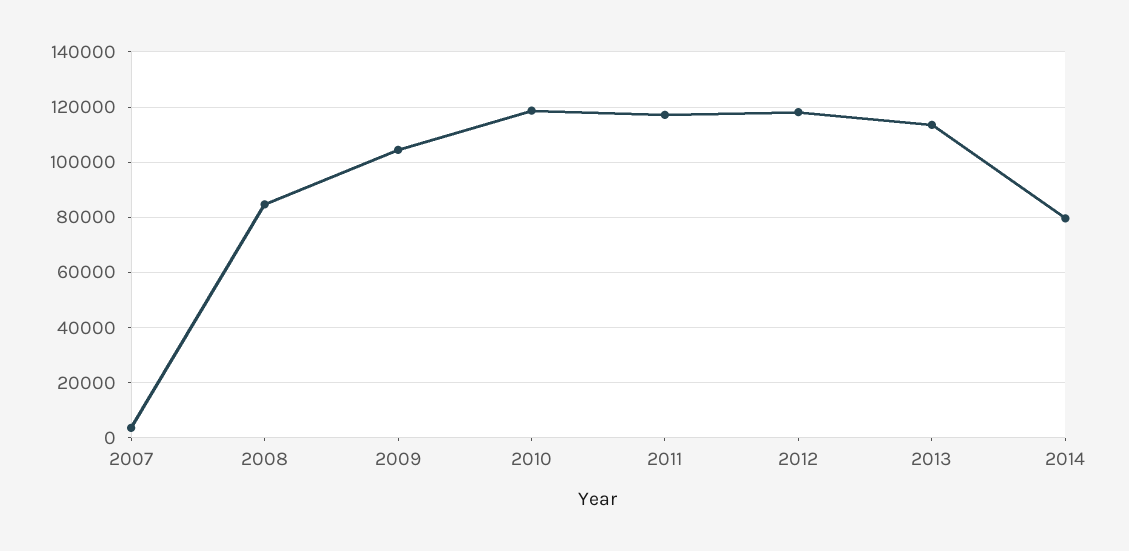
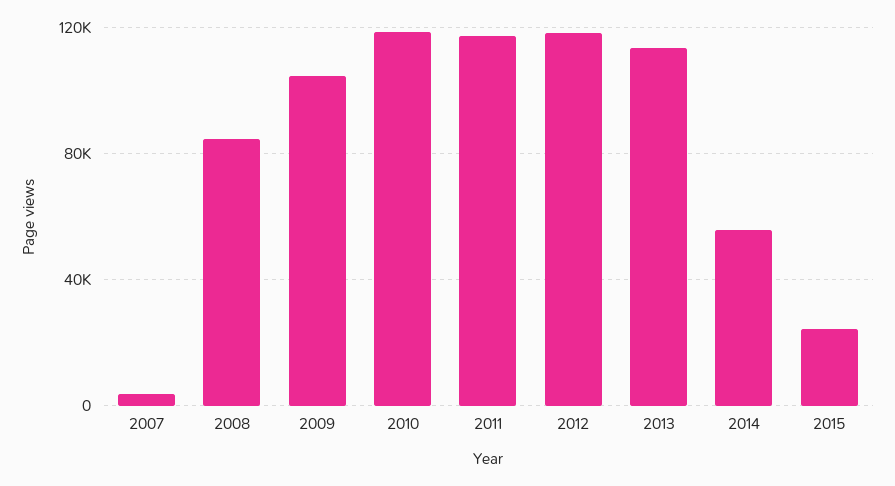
2014: 80000 -> 55000
2015: none -> 25000

